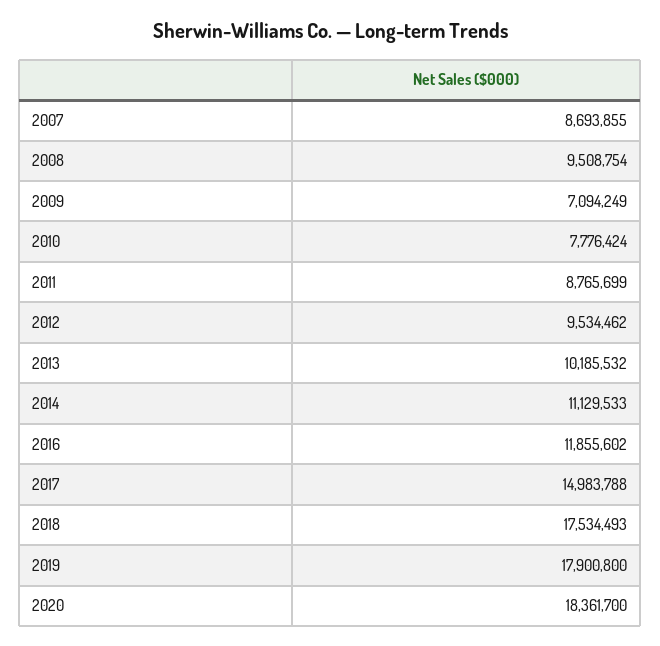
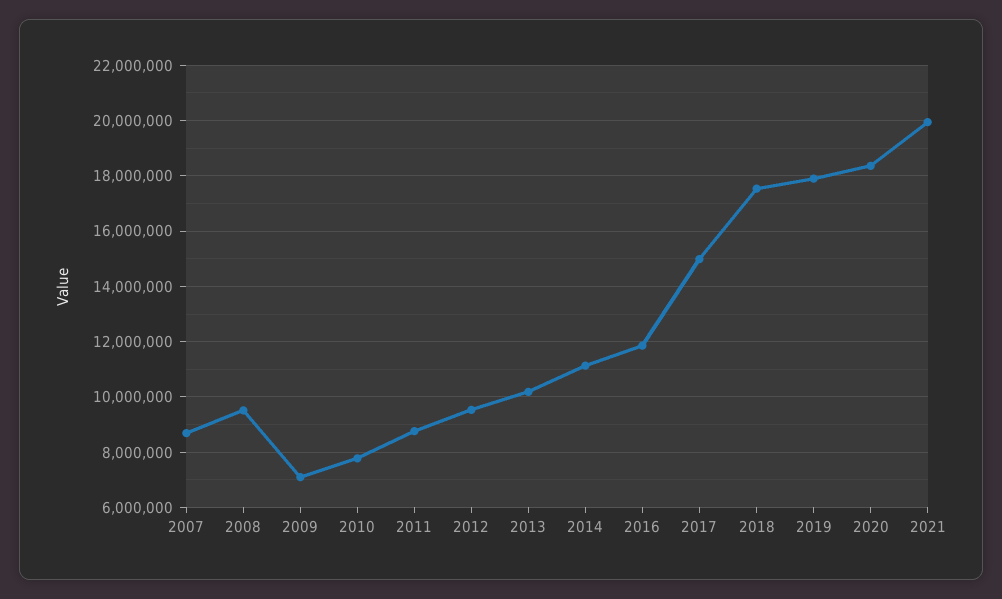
2021: none -> 20000000

